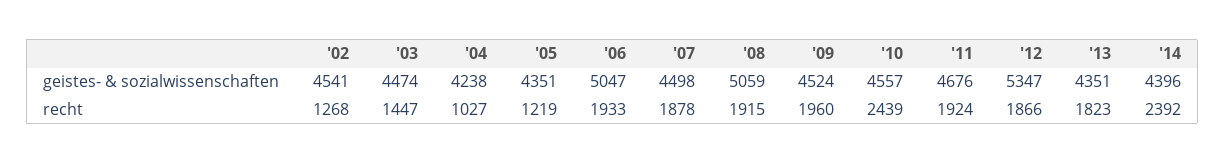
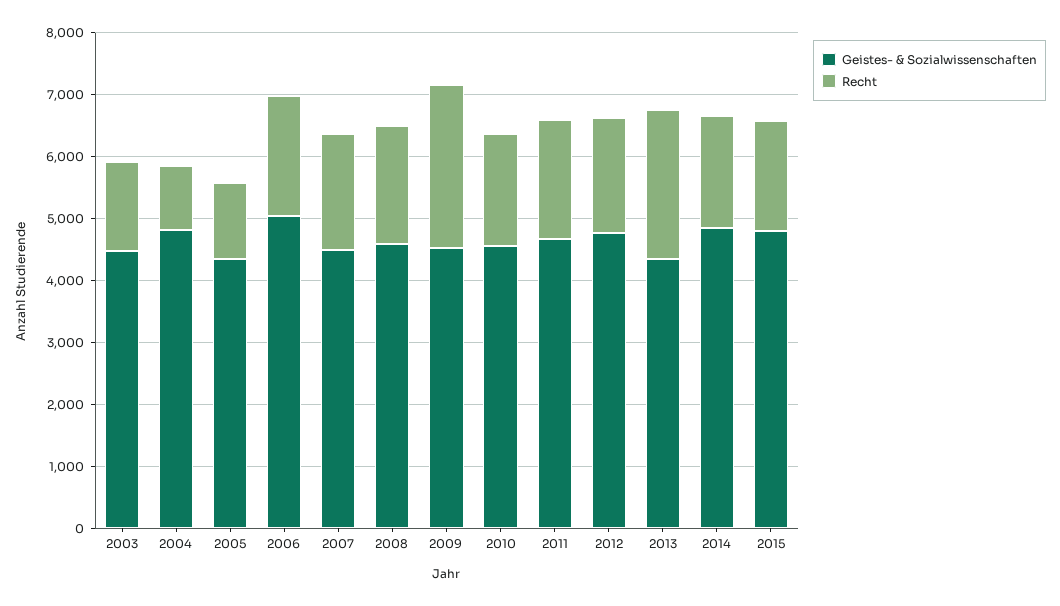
geistes- & sozialwissenschaften, '02: 4541 -> none
geistes- & sozialwissenschaften, '04: 4238 -> 4800
geistes- & sozialwissenschaften, '08: 5059 -> 4600
geistes- & sozialwissenschaften, '12: 5347 -> 4800
geistes- & sozialwissenschaften, '14: 4396 -> 4800
recht, '02: 1268 -> none
recht, '09: 1960 -> 2600
recht, '10: 2439 -> 1800
recht, '13: 1823 -> 2400
recht, '14: 2392 -> 1800
geistes- & sozialwissenschaften, 2015: none -> 4800
recht, 2015: none -> 1800

